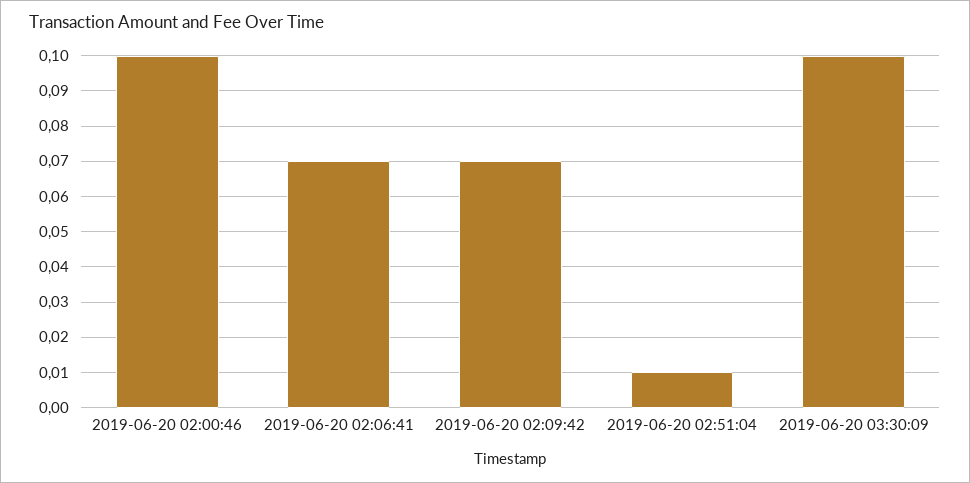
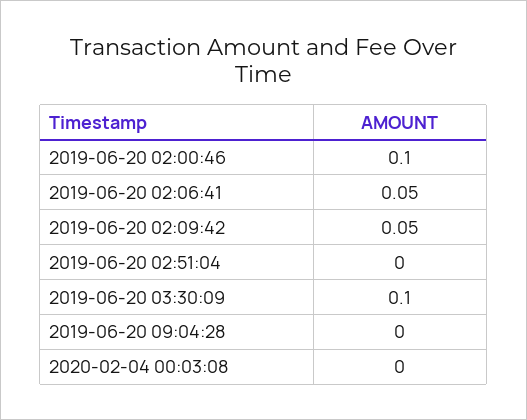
2019-06-20 02:06:41: 0.07 -> 0.05
2019-06-20 02:09:42: 0.07 -> 0.05
2019-06-20 02:51:04: 0.01 -> 0
2019-06-20 09:04:28: none -> 0
2020-02-04 00:03:08: none -> 0

